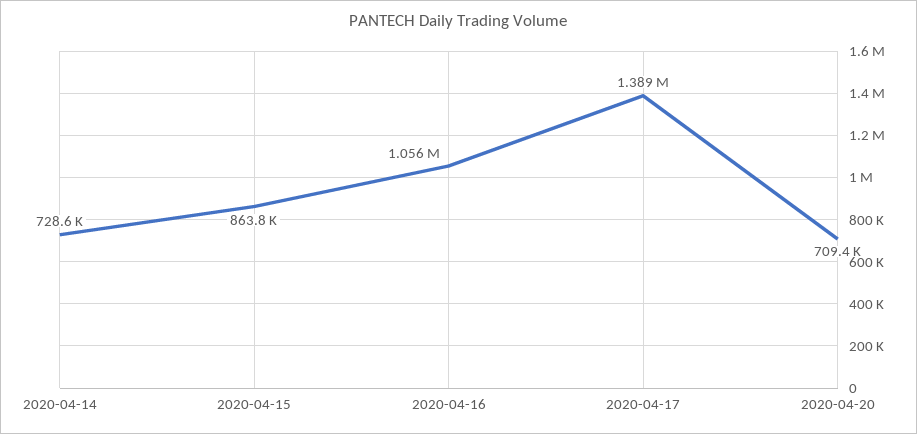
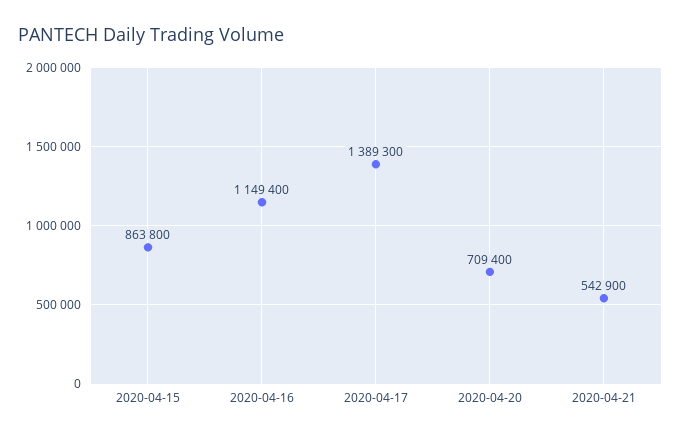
2020-04-14: 728600 -> none
2020-04-16: 1056000 -> 1149400
2020-04-21: none -> 542900

